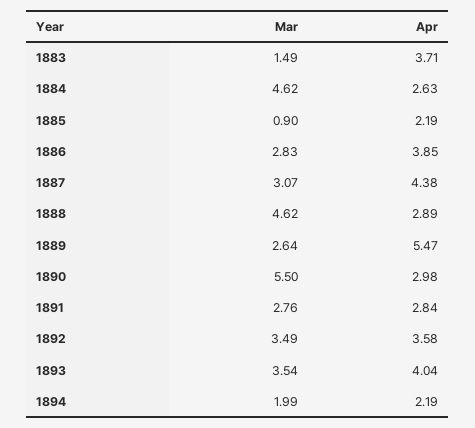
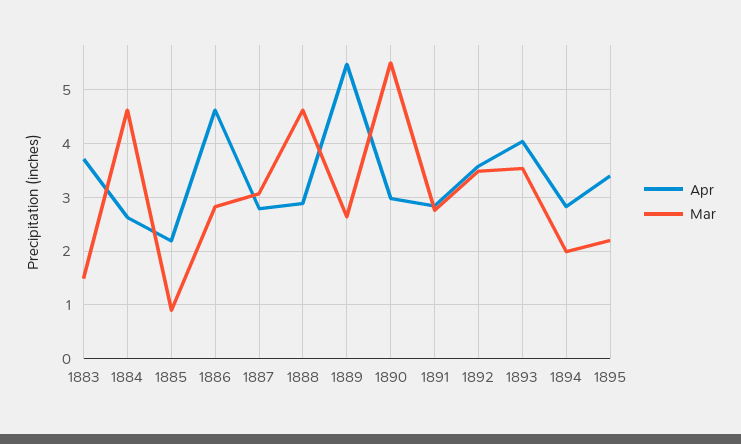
Apr, 1886: 3.85 -> 4.6
Apr, 1887: 4.38 -> 2.8
Apr, 1894: 2.19 -> 2.8
Apr, 1895: none -> 3.4
Mar, 1895: none -> 2.2

